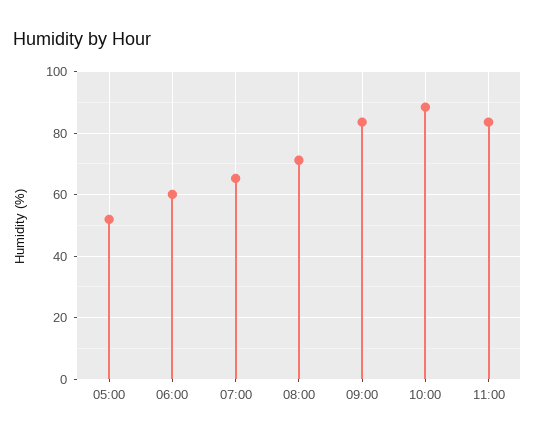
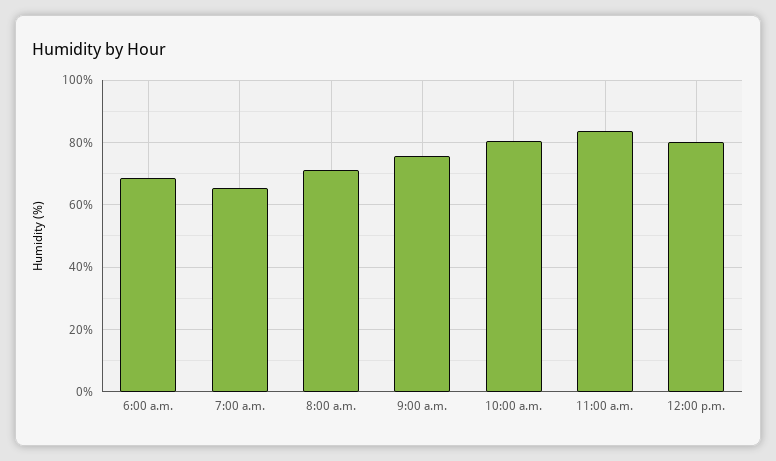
05:00: 52 -> none
06:00: 60 -> 68
09:00: 84 -> 76
10:00: 88 -> 80
12:00 p.m.: none -> 80

